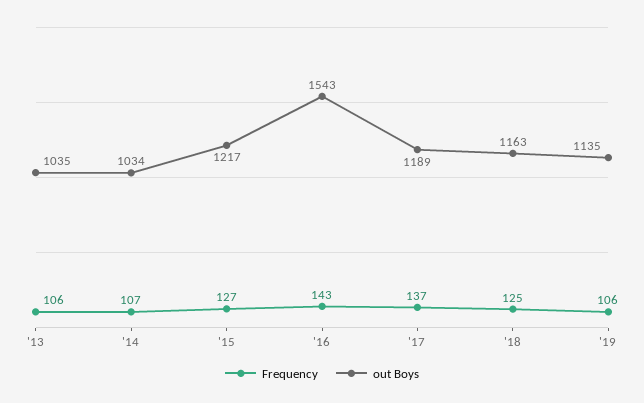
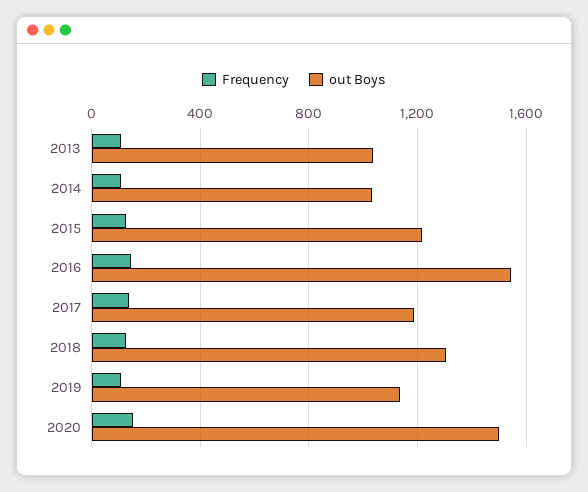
out Boys, '18: 1163 -> 1300
Frequency, 2020: none -> 150
out Boys, 2020: none -> 1500

